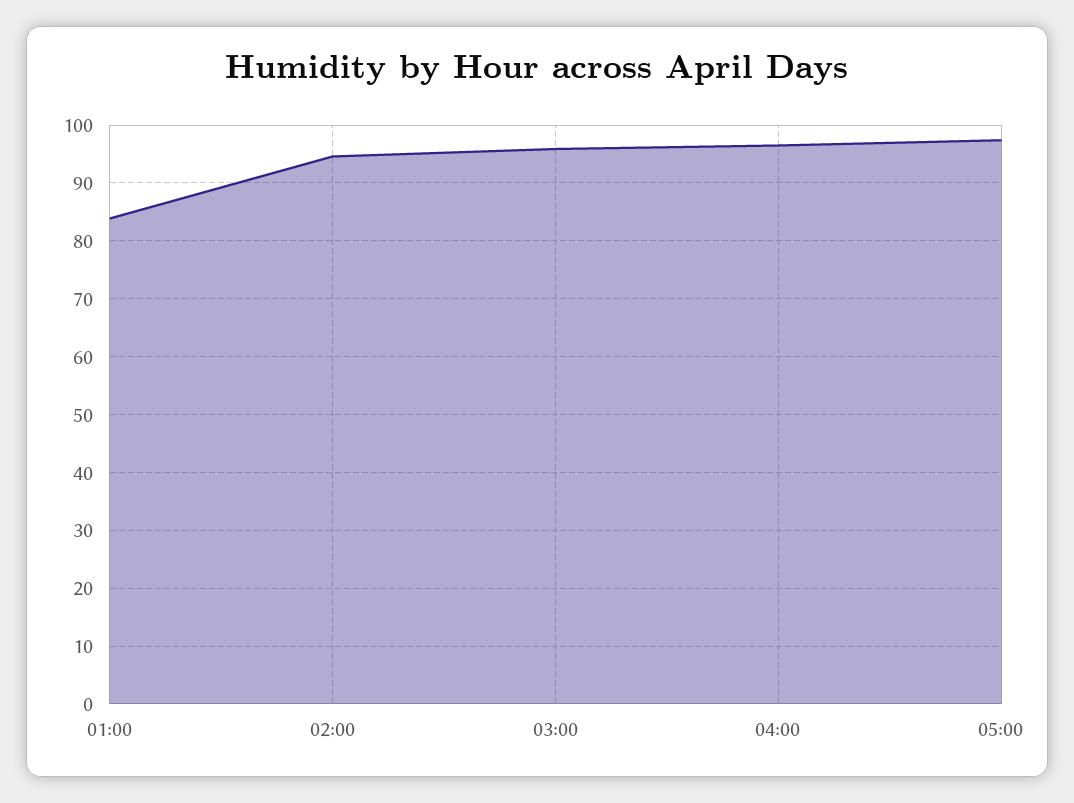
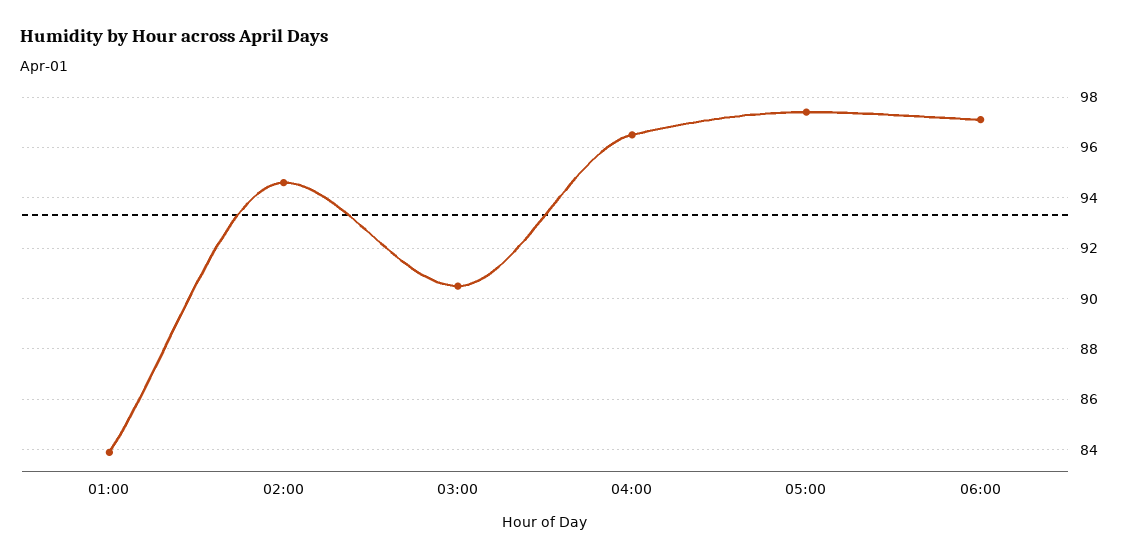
03:00: 96 -> 90.5
06:00: none -> 97

